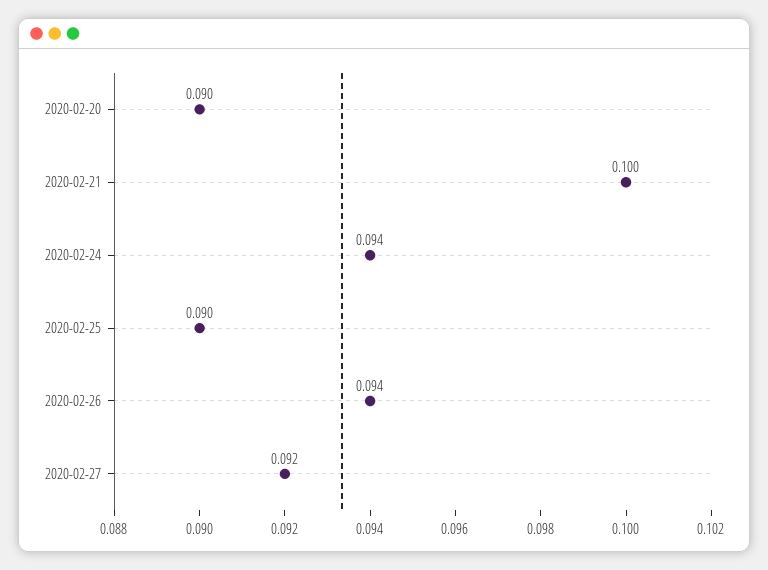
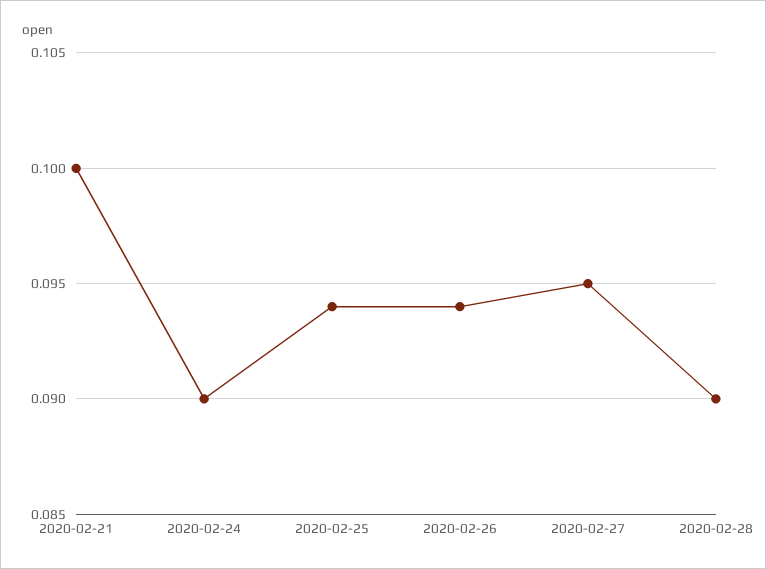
2020-02-20: 0.09 -> none
2020-02-24: 0.094 -> 0.09
2020-02-25: 0.09 -> 0.094
2020-02-27: 0.092 -> 0.095
2020-02-28: none -> 0.09

